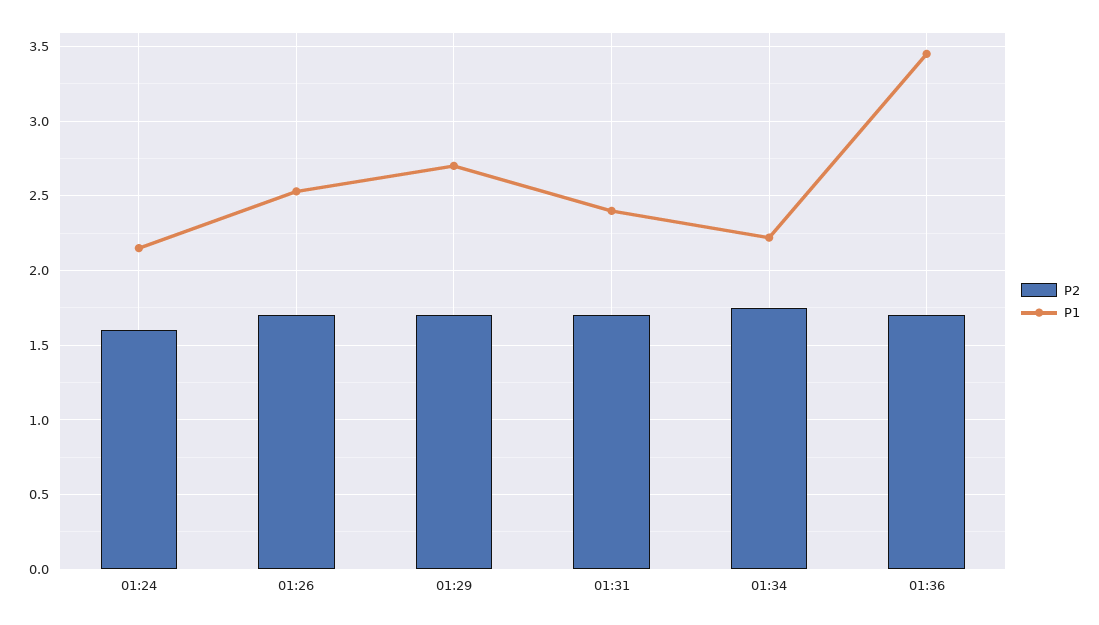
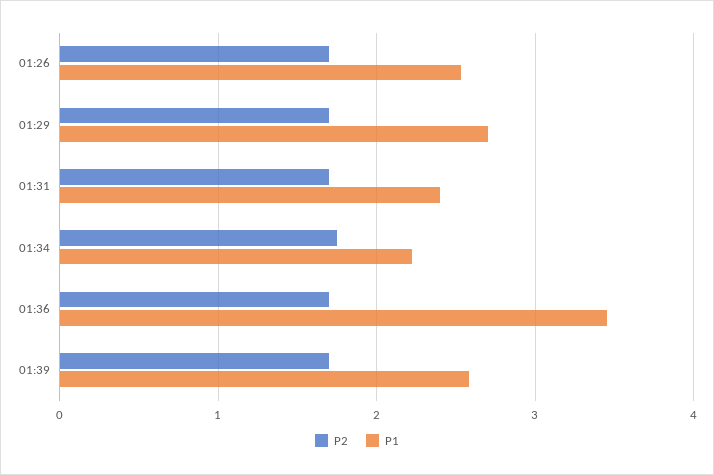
P2, 01:24: 1.6 -> none
P1, 01:24: 2.15 -> none
P2, 01:39: none -> 1.7
P1, 01:39: none -> 2.6

